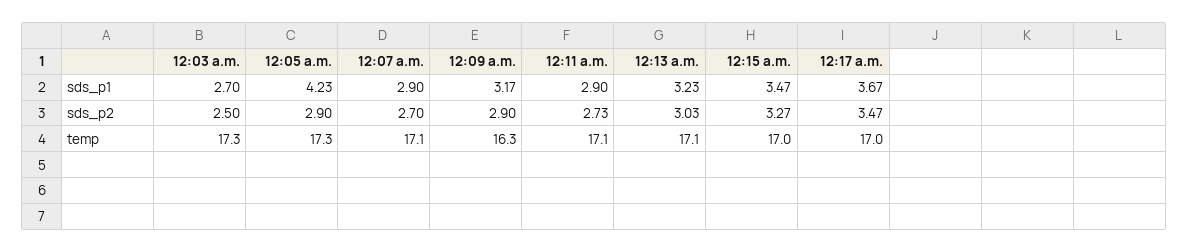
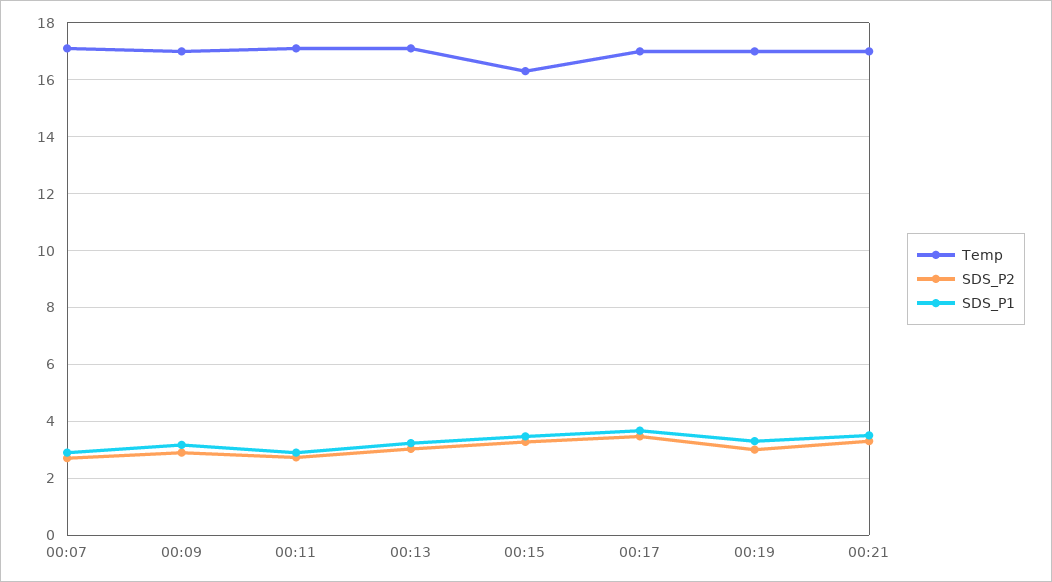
sds_p1, 12:03 a.m.: 2.7 -> none
sds_p1, 12:05 a.m.: 4.23 -> none
sds_p2, 12:03 a.m.: 2.5 -> none
sds_p2, 12:05 a.m.: 2.9 -> none
temp, 12:03 a.m.: 17.3 -> none
temp, 12:05 a.m.: 17.3 -> none
temp, 12:09 a.m.: 16.3 -> 17
temp, 12:15 a.m.: 17 -> 16.25
temp, 00:19: none -> 17
sds_p2, 00:19: none -> 3
sds_p1, 00:19: none -> 3.25
temp, 00:21: none -> 17
sds_p2, 00:21: none -> 3.25
sds_p1, 00:21: none -> 3.5

